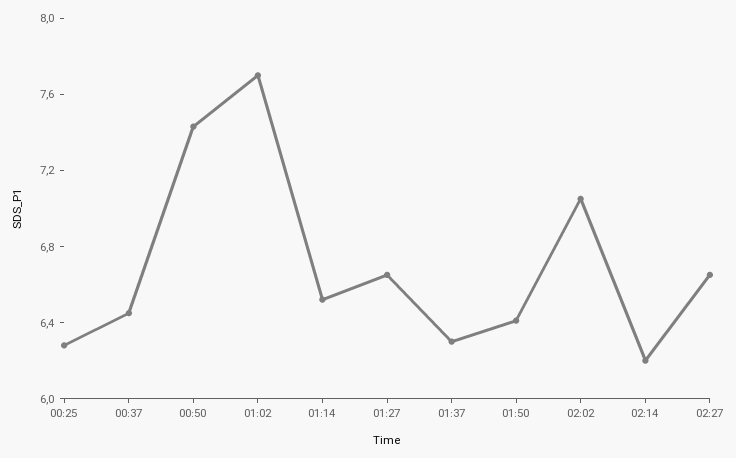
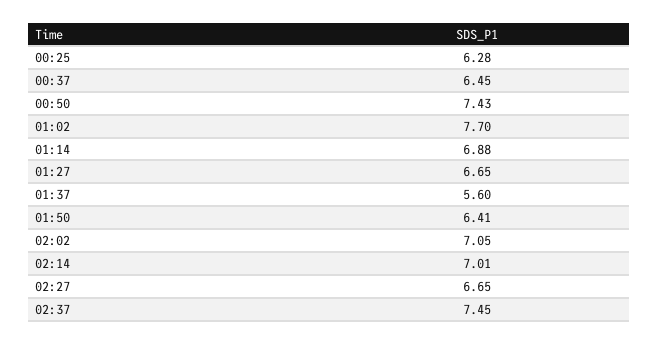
01:14: 6.5 -> 6.88
01:37: 6.3 -> 5.6
02:14: 6.2 -> 7.01
02:37: none -> 7.45

